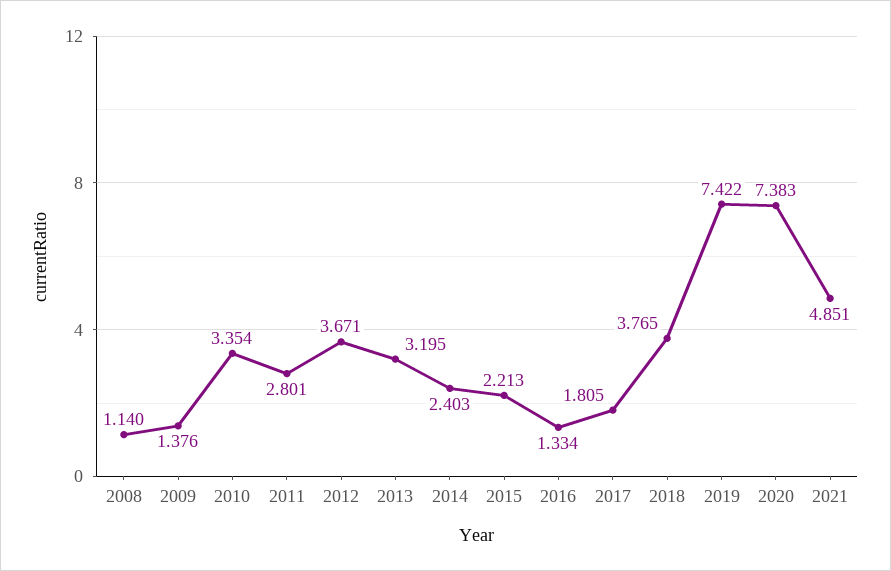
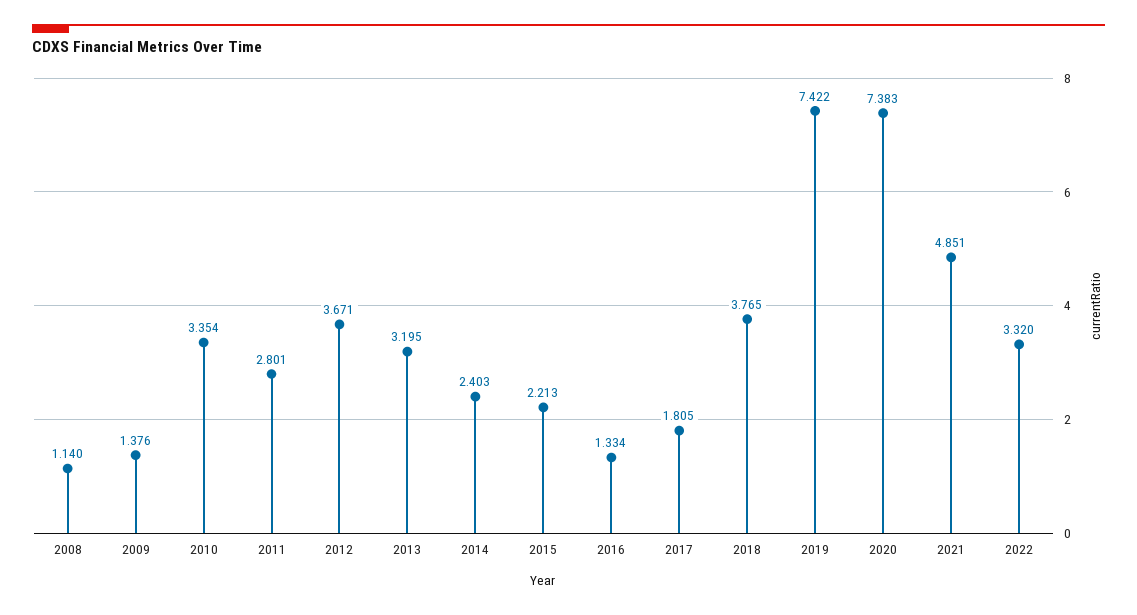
2022: none -> 3.32

